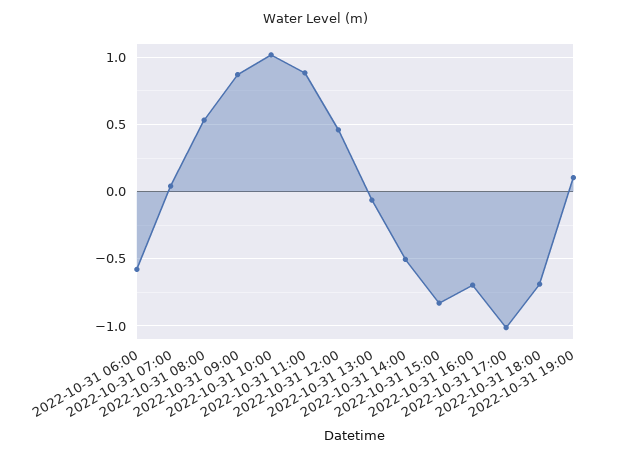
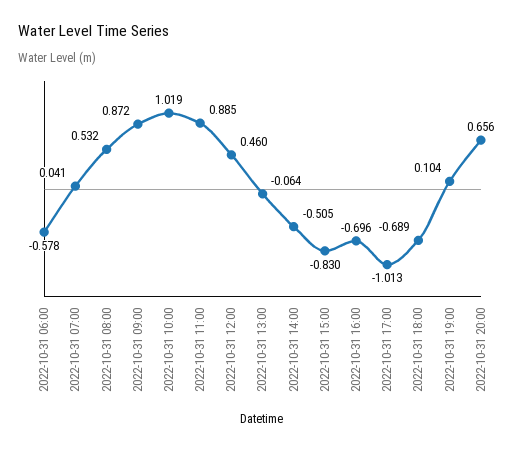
2022-10-31 20:00: none -> 0.656

